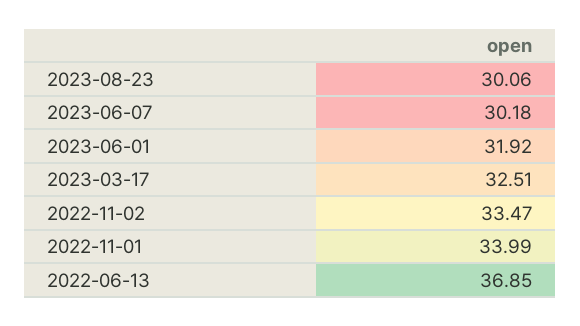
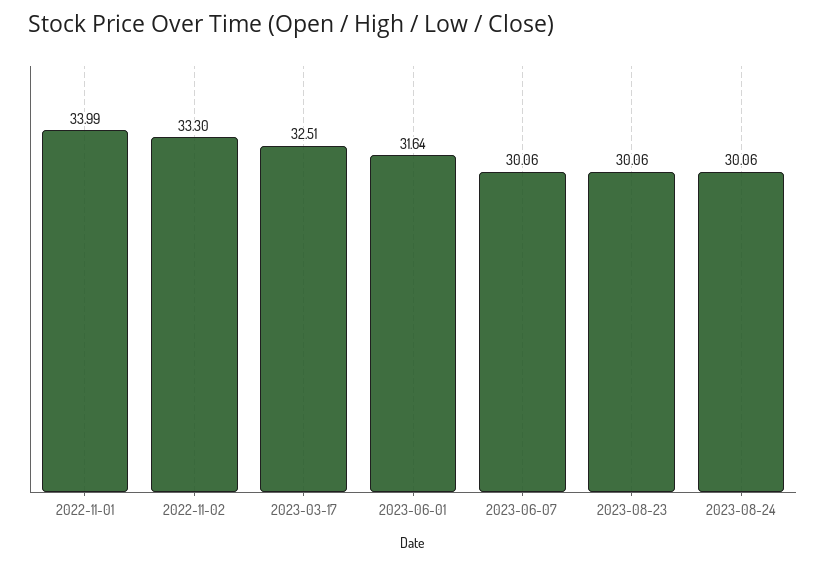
2023-06-07: 30.18 -> 30.06
2023-06-01: 31.92 -> 31.64
2022-11-02: 33.47 -> 33.3
2022-06-13: 36.85 -> none
2023-08-24: none -> 30.06

